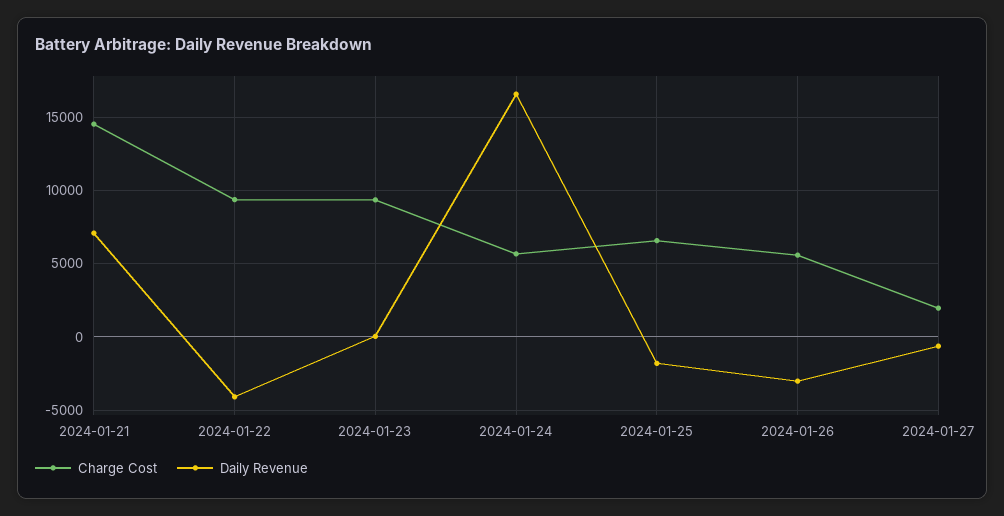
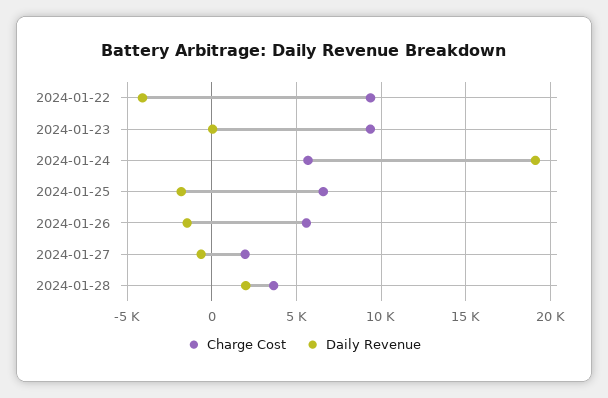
Charge Cost, 2024-01-21: 14500 -> none
Daily Revenue, 2024-01-21: 7000 -> none
Daily Revenue, 2024-01-24: 16500 -> 19000
Daily Revenue, 2024-01-26: -3000 -> -1500
Charge Cost, 2024-01-28: none -> 3500
Daily Revenue, 2024-01-28: none -> 2000

